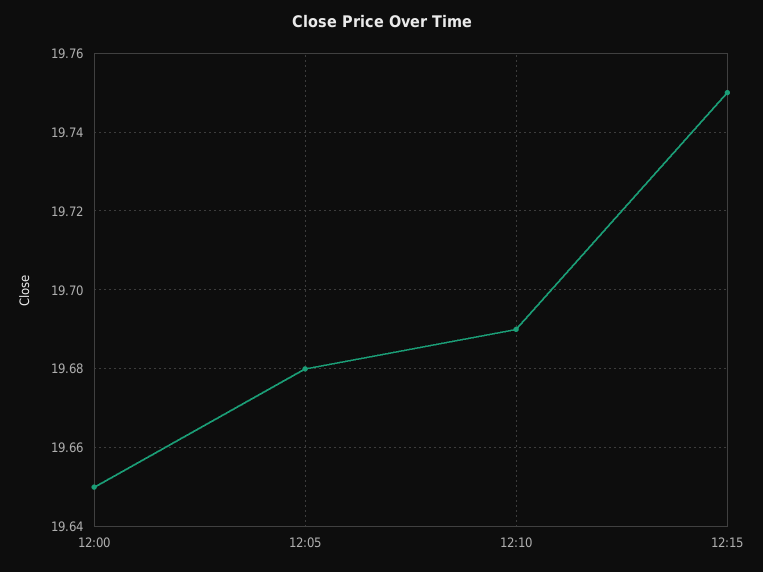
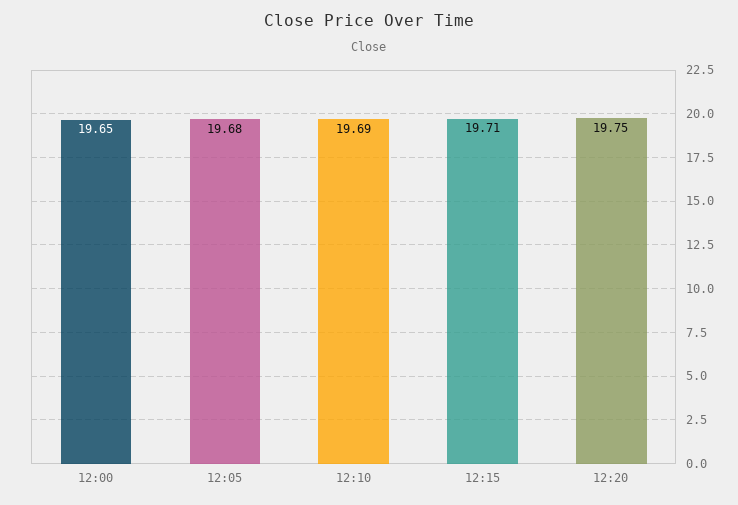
12:15: 19.75 -> 19.71
12:20: none -> 19.75

